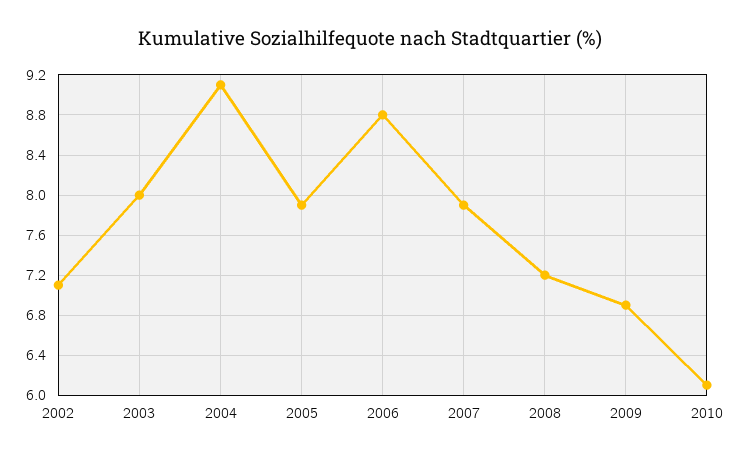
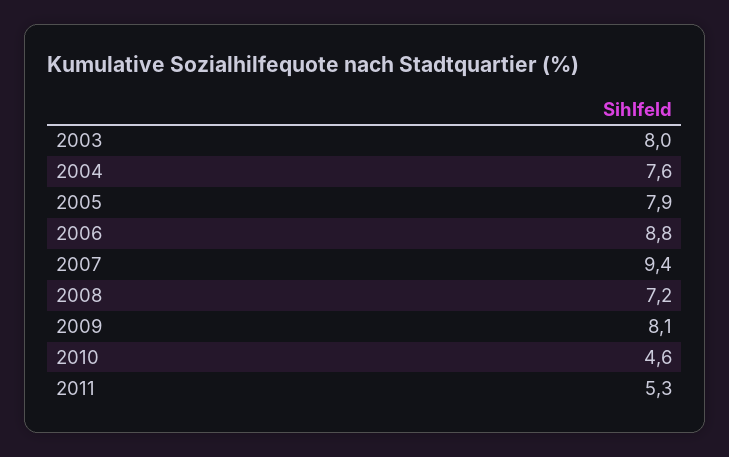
2002: 7.1 -> none
2004: 9.1 -> 7.6
2007: 7.9 -> 9.4
2009: 6.9 -> 8.1
2010: 6.1 -> 4.6
2011: none -> 5.3

